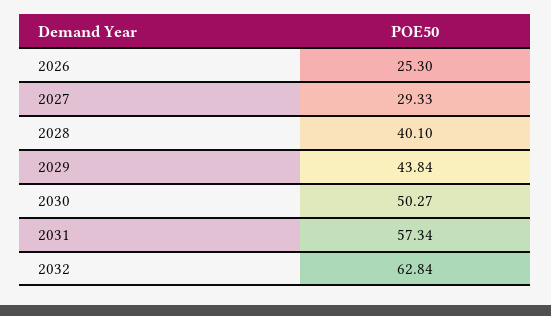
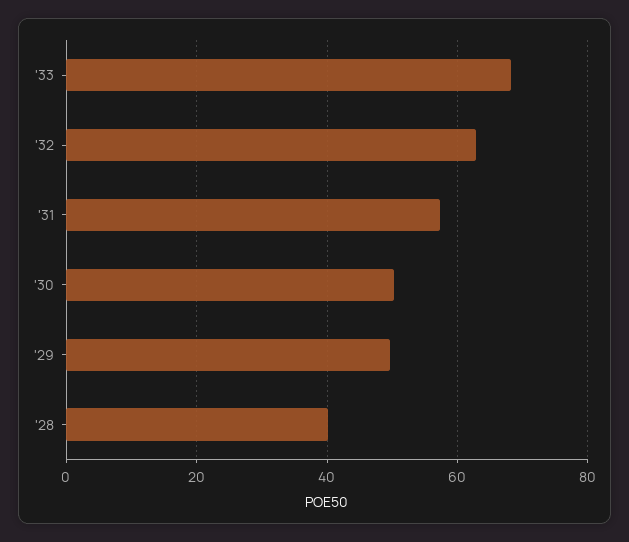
2026: 25.3 -> none
2027: 29.33 -> none
2029: 43.84 -> 50
'33: none -> 68

